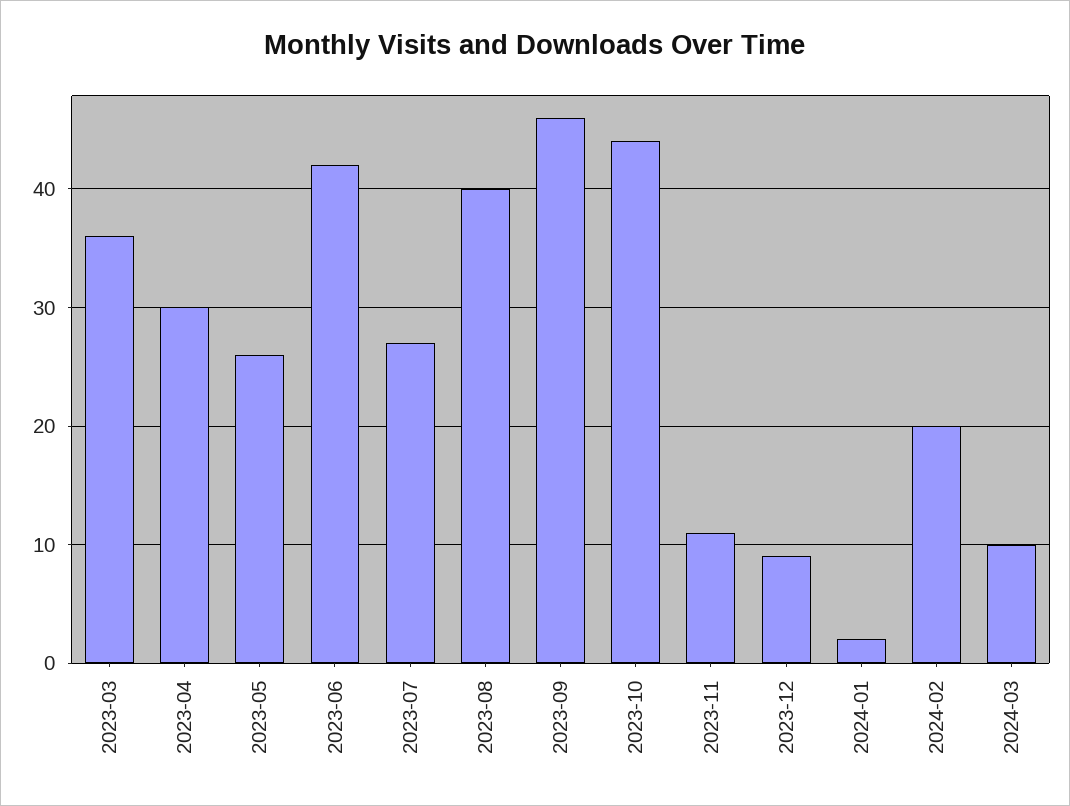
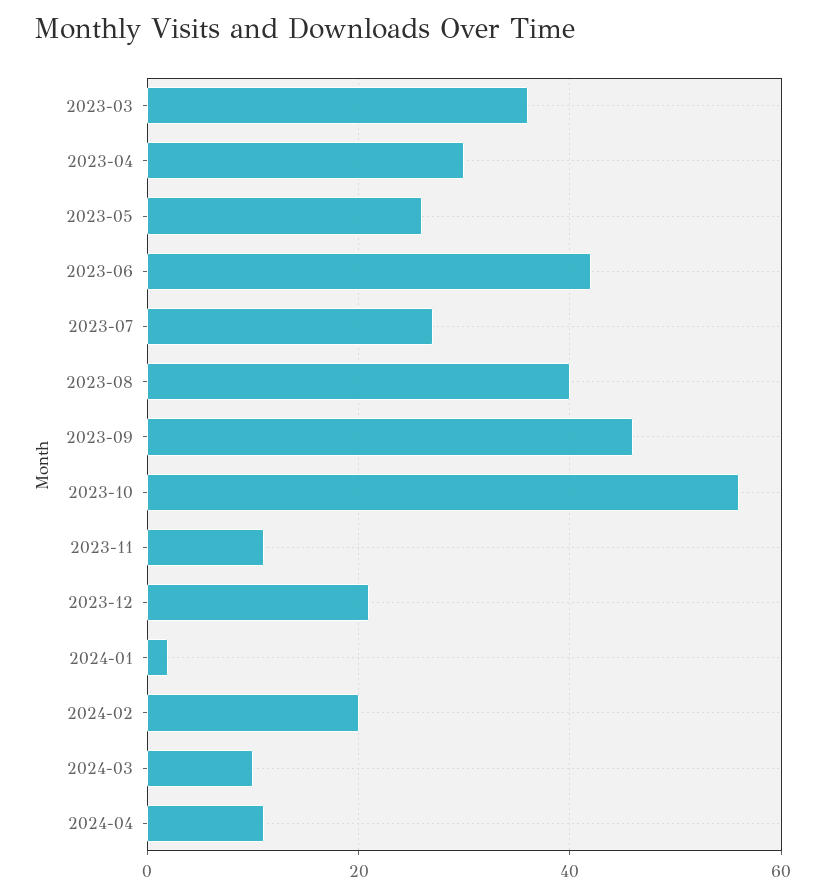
2023-10: 44 -> 55
2023-12: 9 -> 20
2024-04: none -> 10

